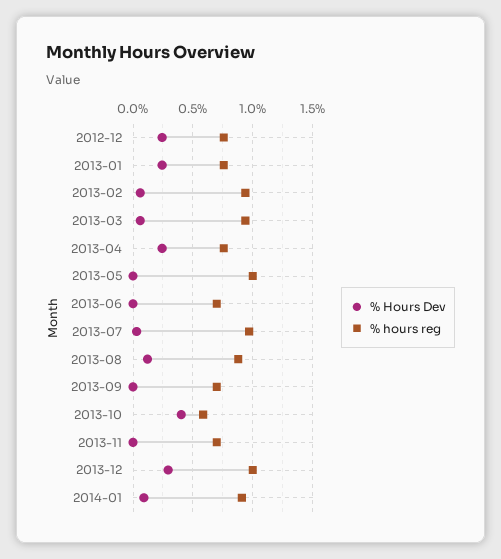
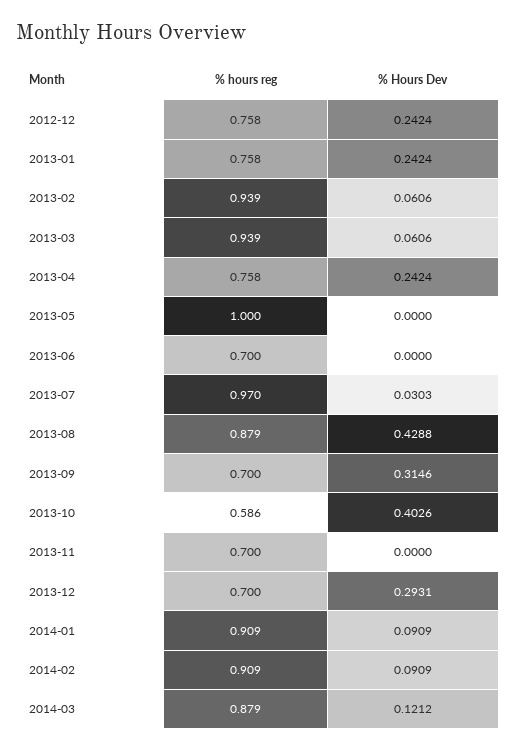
% Hours Dev, 2013-08: 0.1 -> 0.4288
% Hours Dev, 2013-09: 0 -> 0.3146
% hours reg, 2013-12: 1 -> 0.7
% hours reg, 2014-02: none -> 0.909
% Hours Dev, 2014-02: none -> 0.0909
% hours reg, 2014-03: none -> 0.879
% Hours Dev, 2014-03: none -> 0.1212

